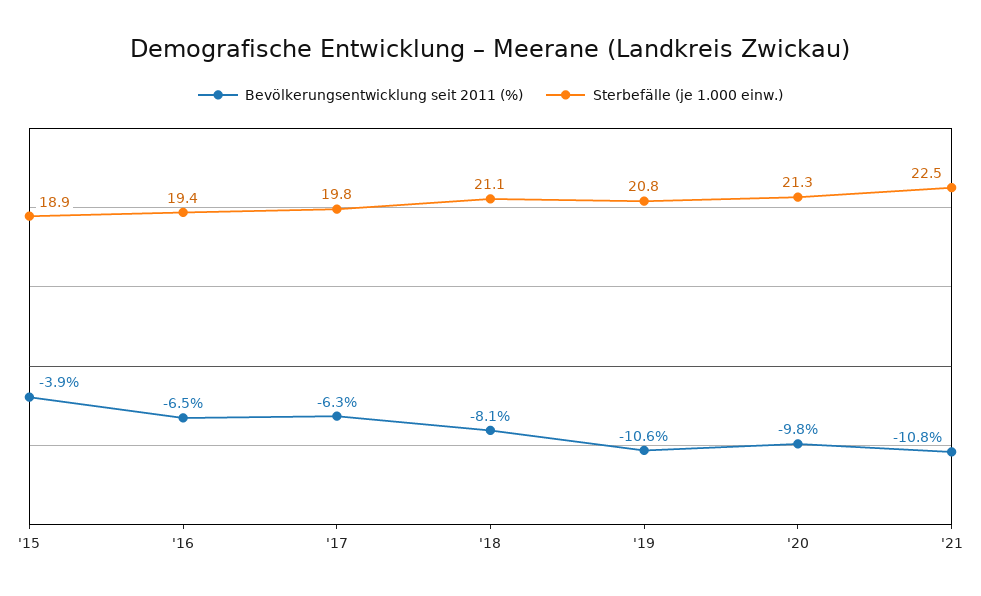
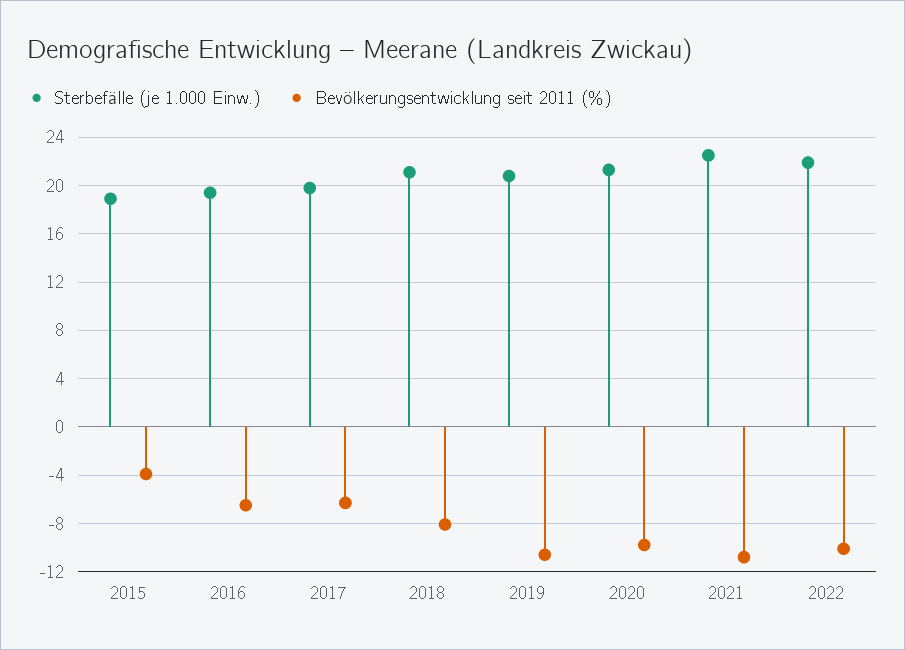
Sterbefälle (je 1.000 einw.), 2022: none -> 22
Bevölkerungsentwicklung seit 2011 (%), 2022: none -> -10

